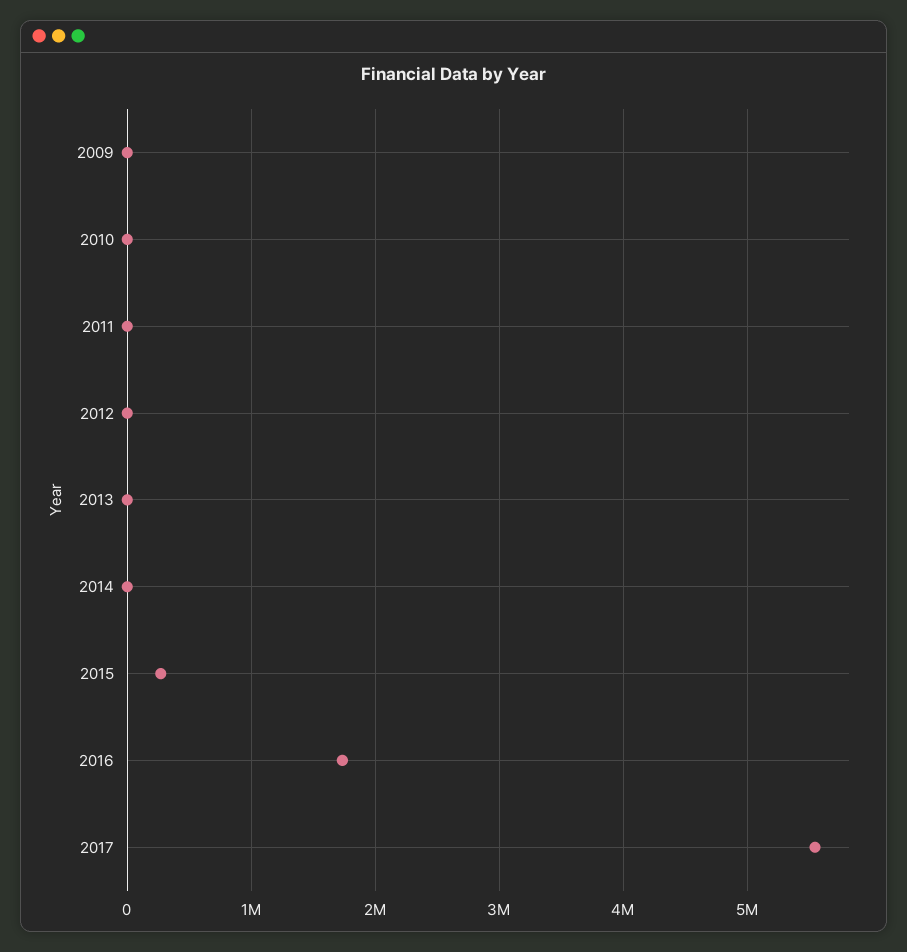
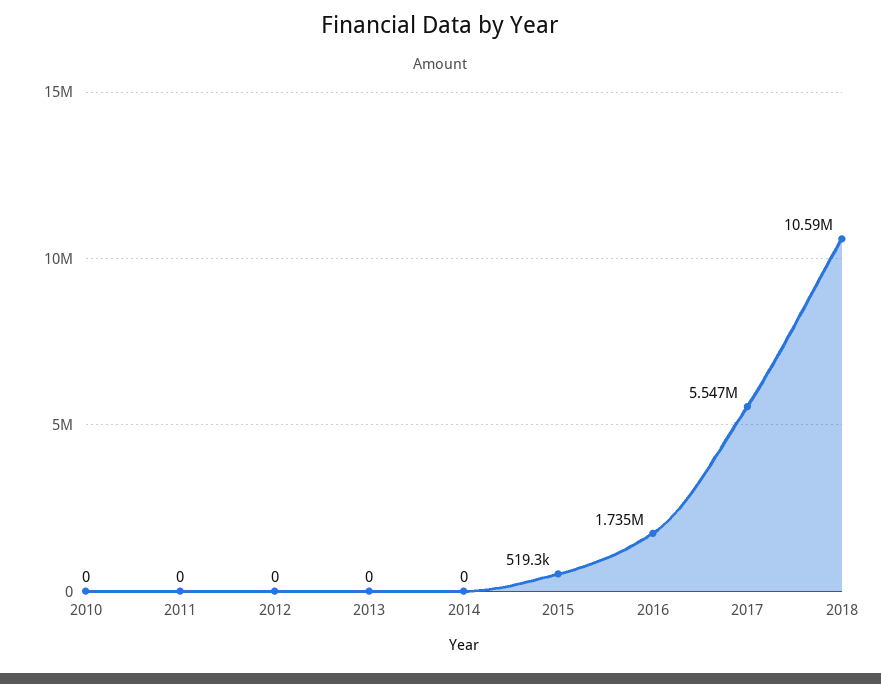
2009: 0 -> none
2015: 300000 -> 519300
2018: none -> 10590000

